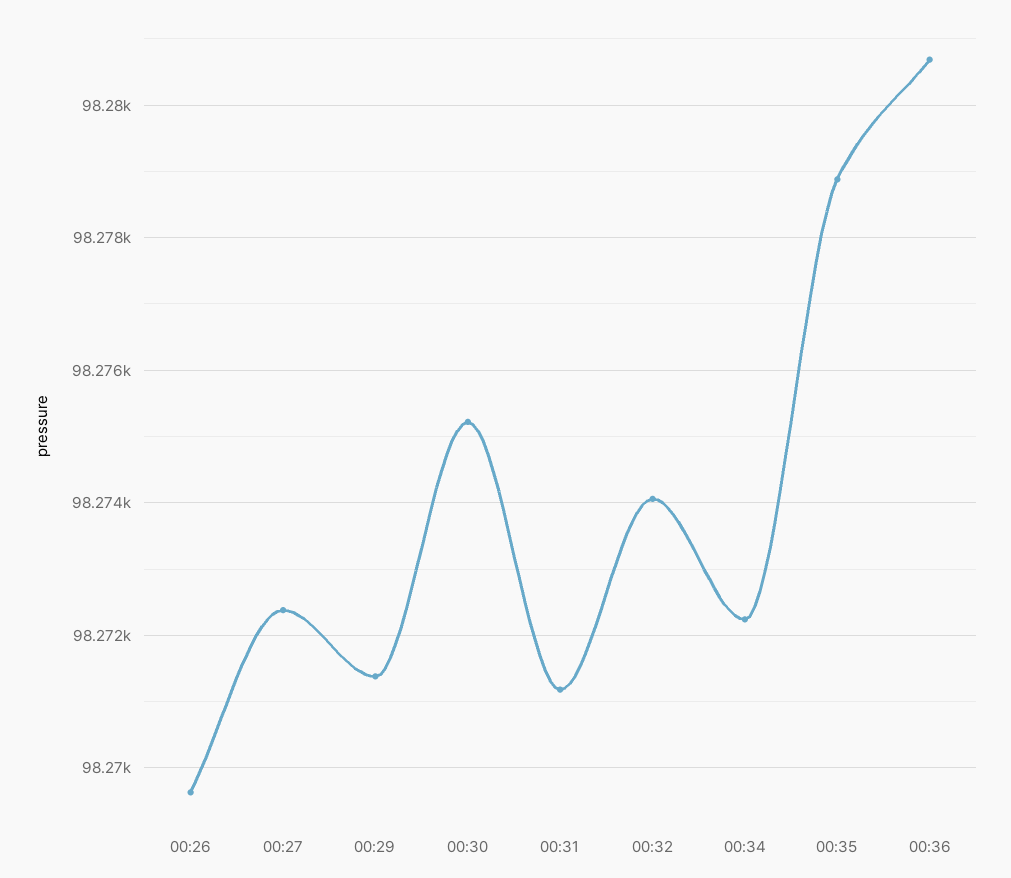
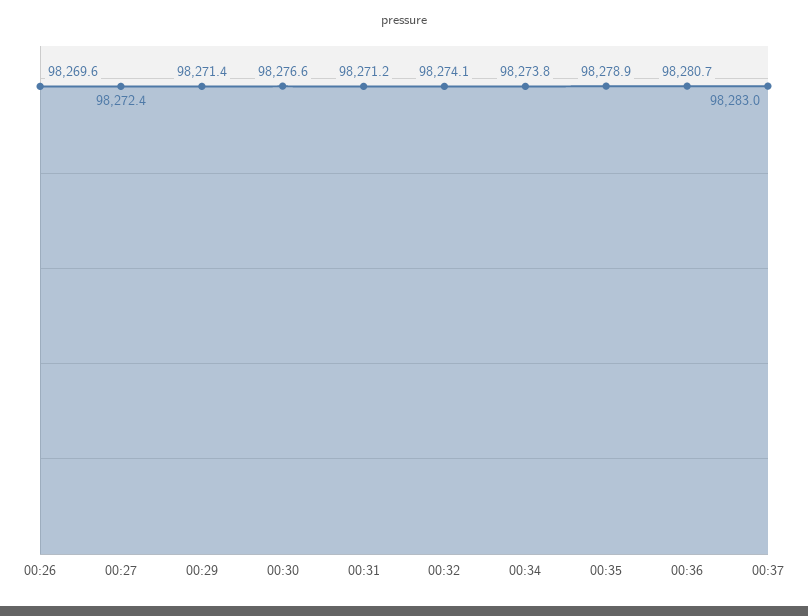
00:30: 98275.2 -> 98276.6
00:34: 98272.2 -> 98273.8
00:37: none -> 98283

